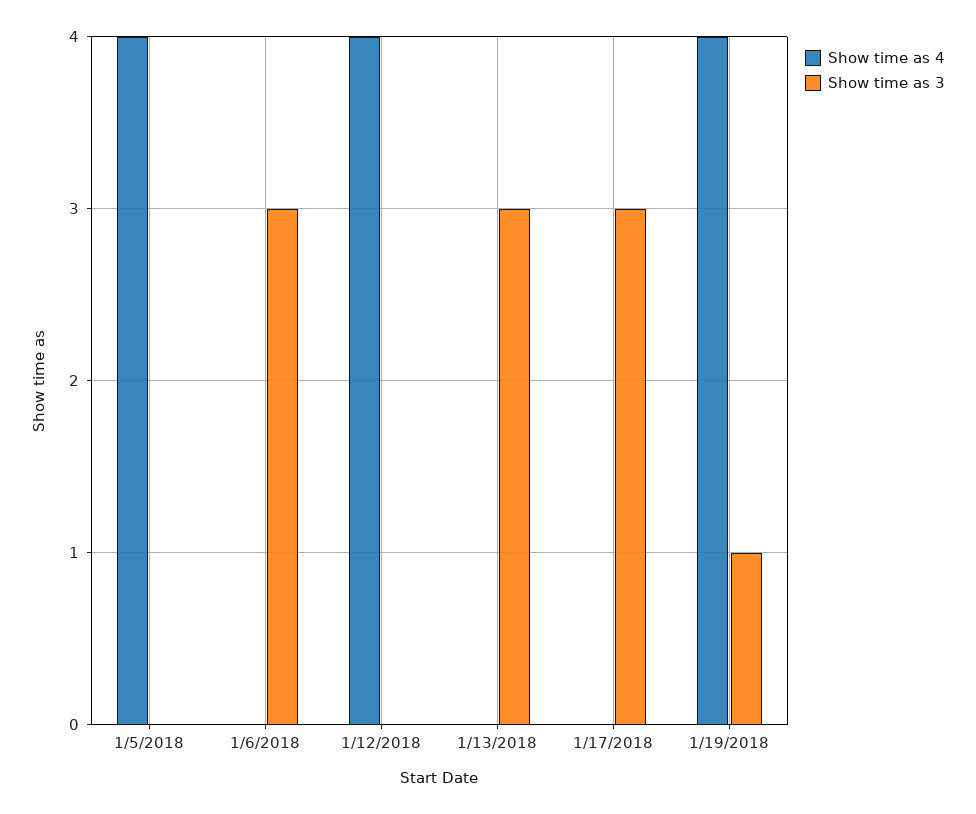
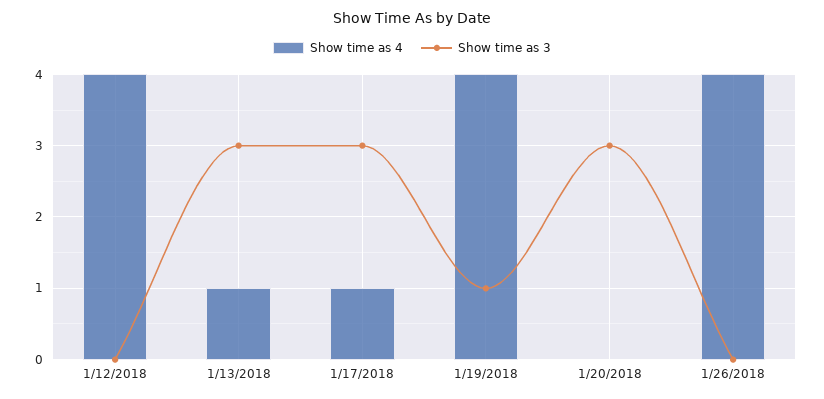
Show time as 4, 1/5/2018: 4 -> none
Show time as 3, 1/5/2018: 0 -> none
Show time as 4, 1/6/2018: 0 -> none
Show time as 3, 1/6/2018: 3 -> none
Show time as 4, 1/13/2018: 0 -> 1
Show time as 4, 1/17/2018: 0 -> 1
Show time as 4, 1/20/2018: none -> 0
Show time as 3, 1/20/2018: none -> 3
Show time as 4, 1/26/2018: none -> 4
Show time as 3, 1/26/2018: none -> 0

